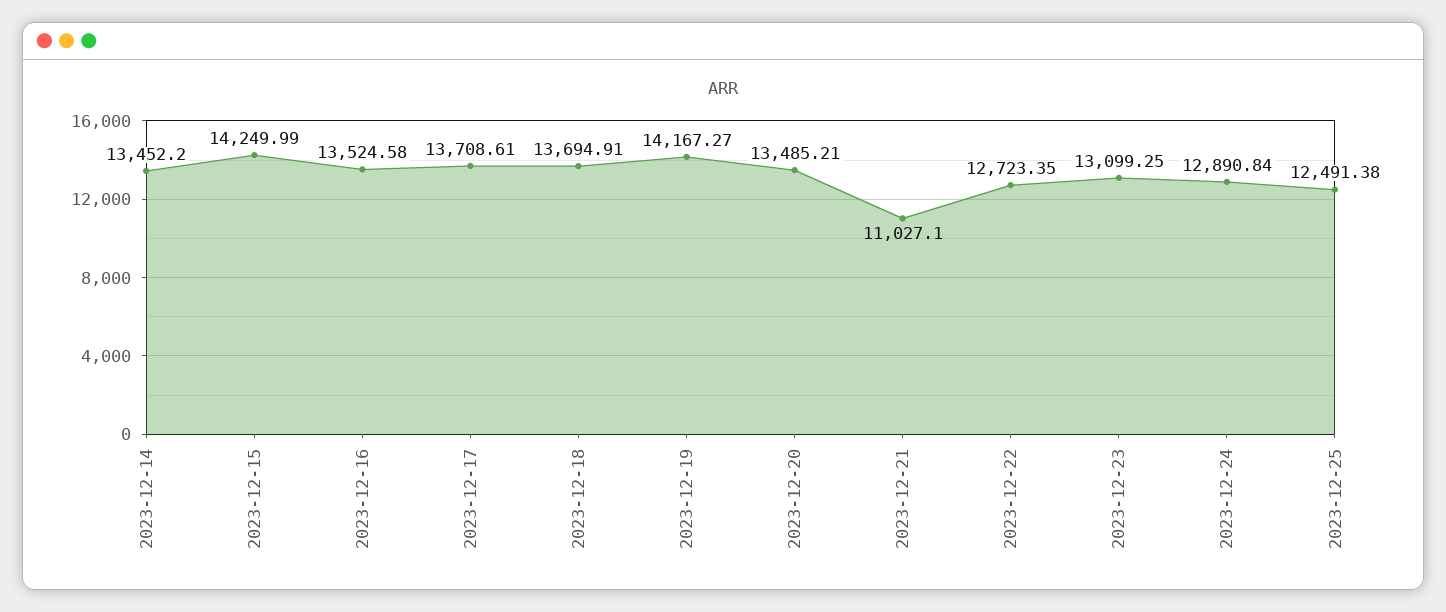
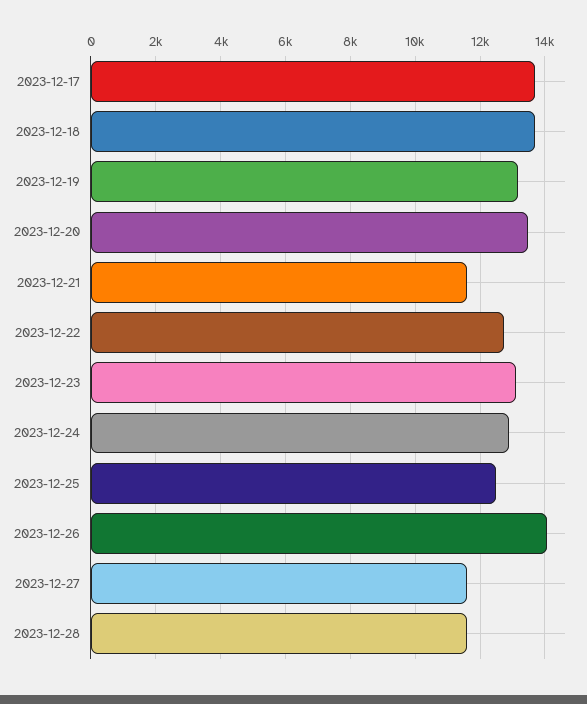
2023-12-14: 13452.2 -> none
2023-12-15: 14249.99 -> none
2023-12-16: 13524.58 -> none
2023-12-19: 14167.27 -> 13200
2023-12-21: 11027.1 -> 11600
2023-12-26: none -> 14000
2023-12-27: none -> 11600
2023-12-28: none -> 11600

